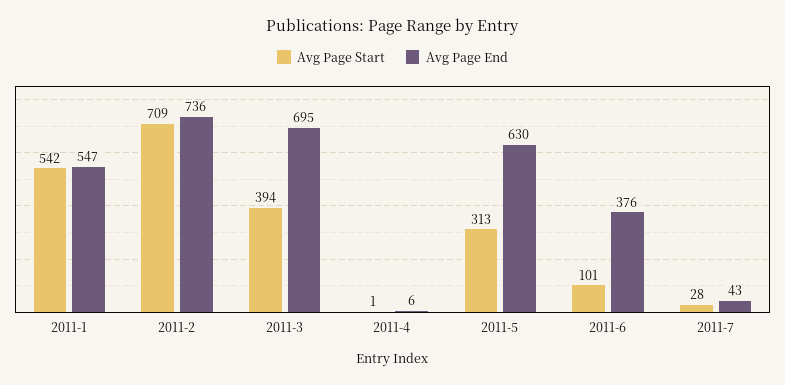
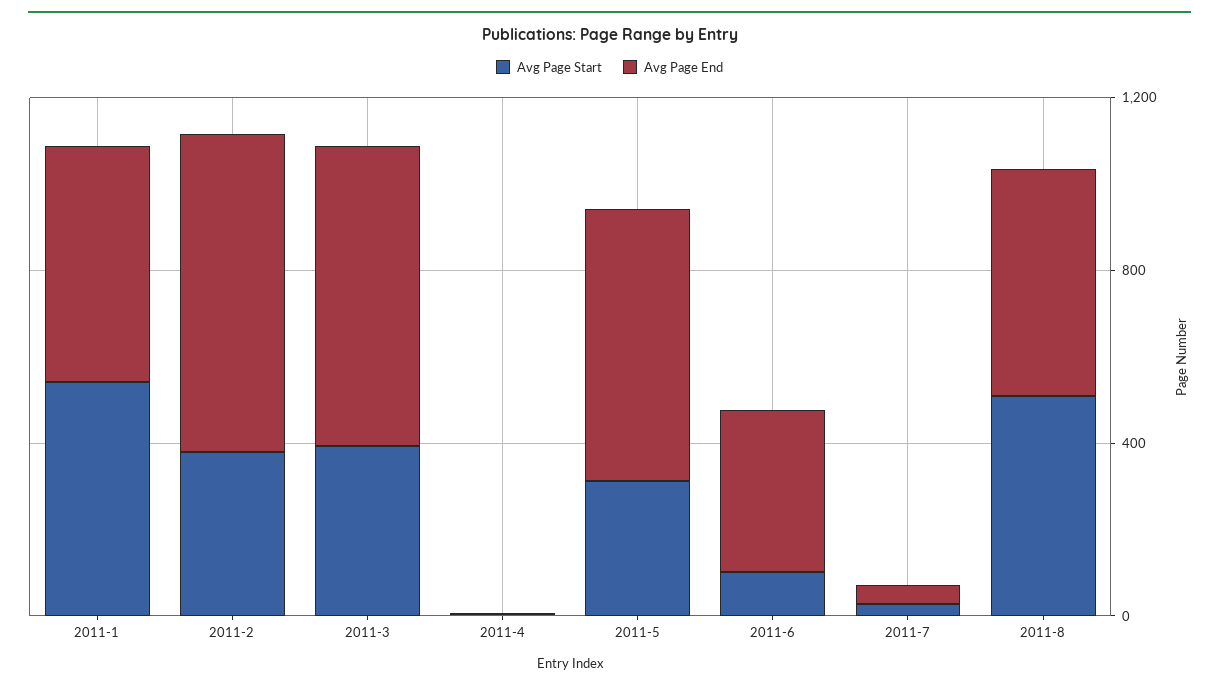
Avg Page Start, 2011-2: 709 -> 400
Avg Page Start, 2011-8: none -> 500
Avg Page End, 2011-8: none -> 500

